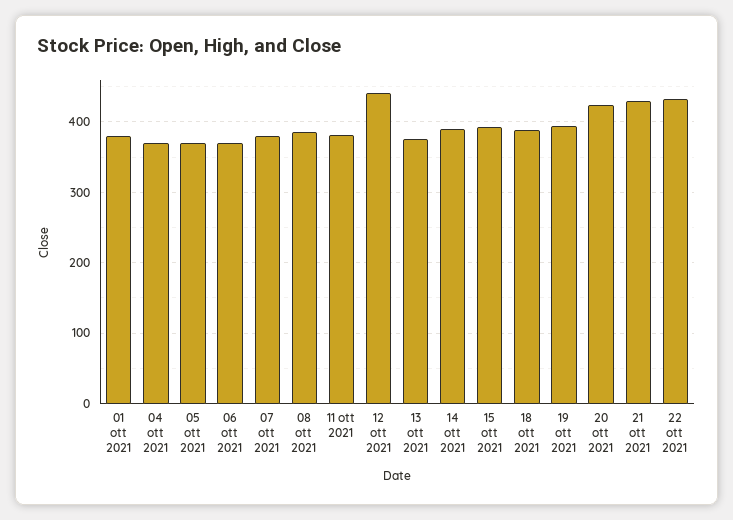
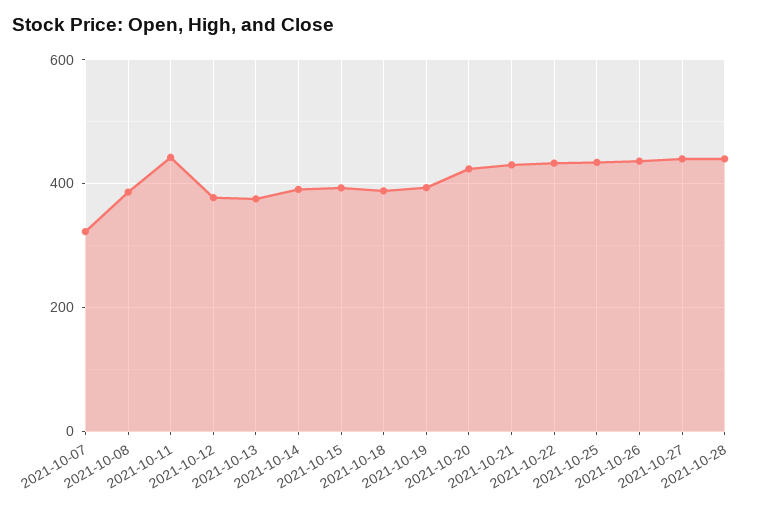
01 ott 2021: 380 -> none
04 ott 2021: 370 -> none
05 ott 2021: 370 -> none
06 ott 2021: 370 -> none
07 ott 2021: 380 -> 320
11 ott 2021: 380 -> 440
12 ott 2021: 440 -> 380
2021-10-25: none -> 440
2021-10-26: none -> 440
2021-10-27: none -> 440
2021-10-28: none -> 440

